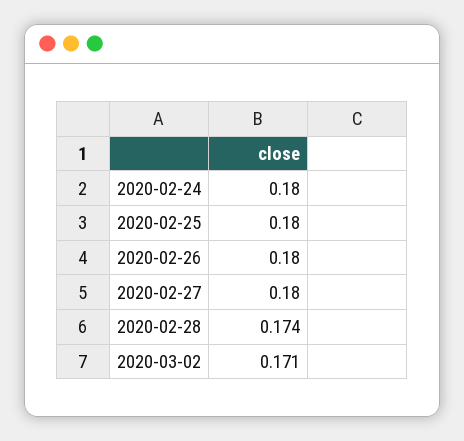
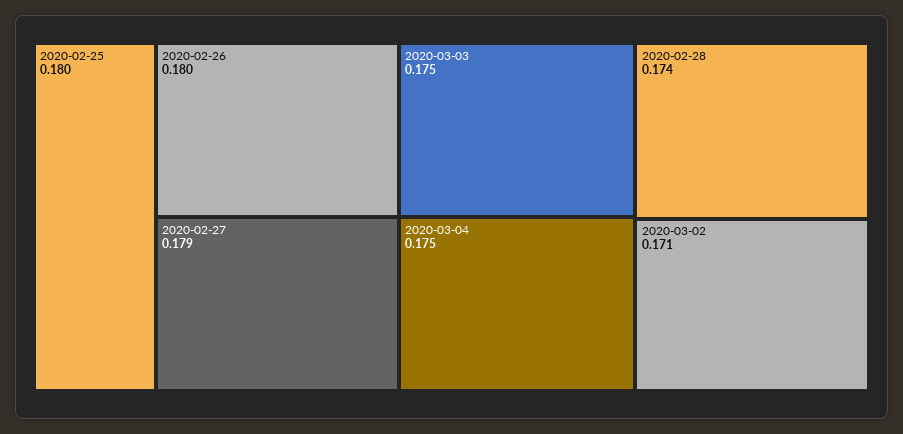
2020-02-24: 0.18 -> none
2020-02-27: 0.18 -> 0.179
2020-03-03: none -> 0.175
2020-03-04: none -> 0.175

